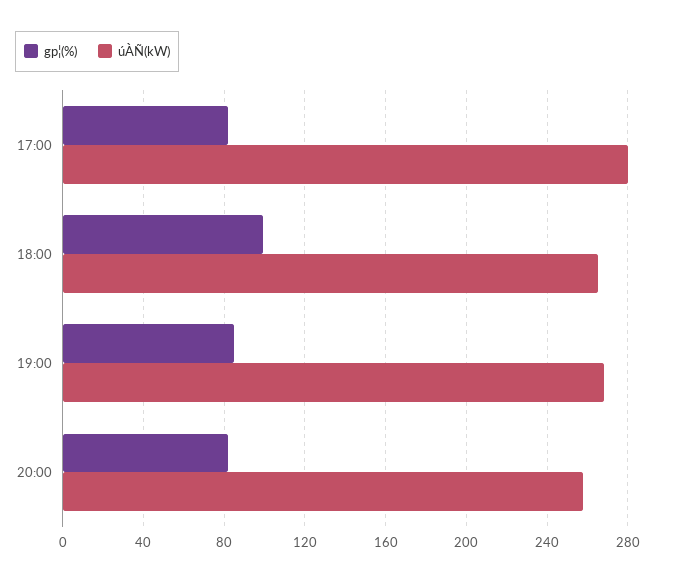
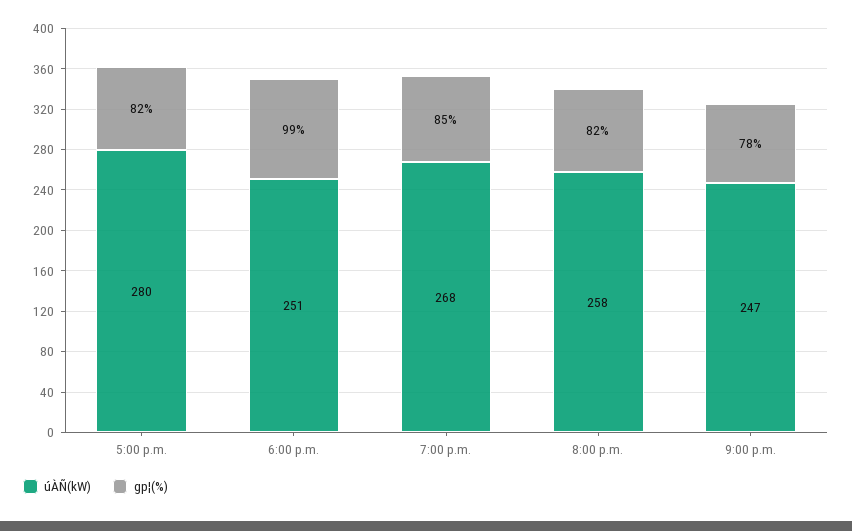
úÀÑ(kW), 18:00: 265 -> 251
úÀÑ(kW), 9:00 p.m.: none -> 247
gp¦(%), 9:00 p.m.: none -> 78

